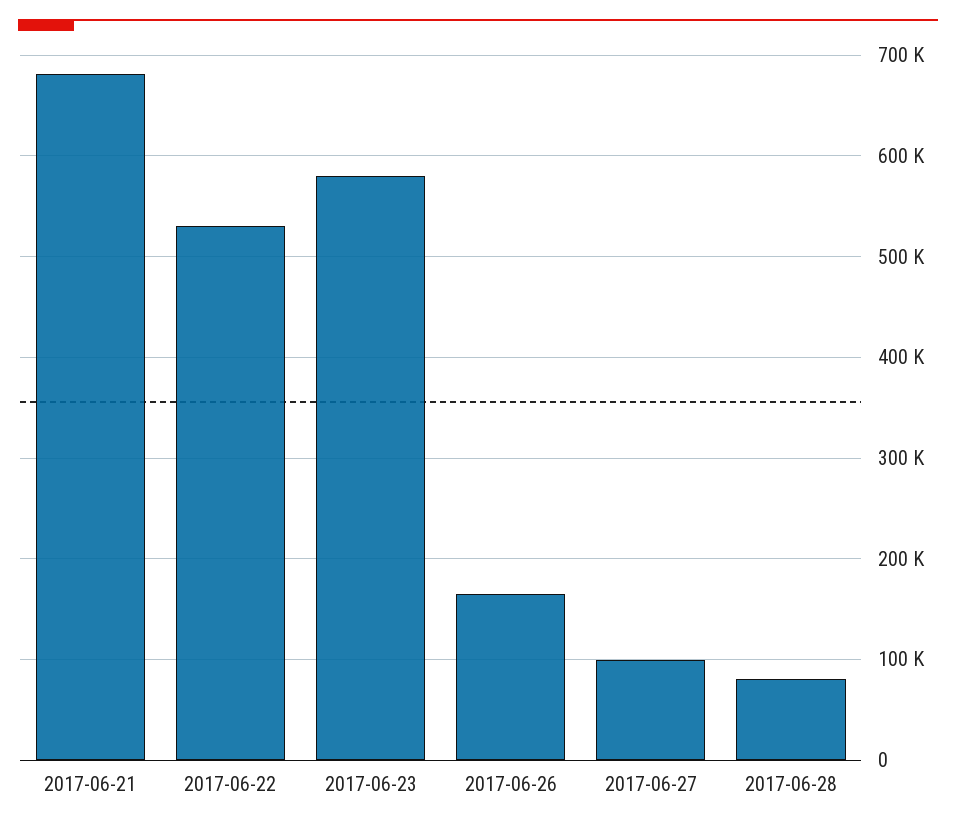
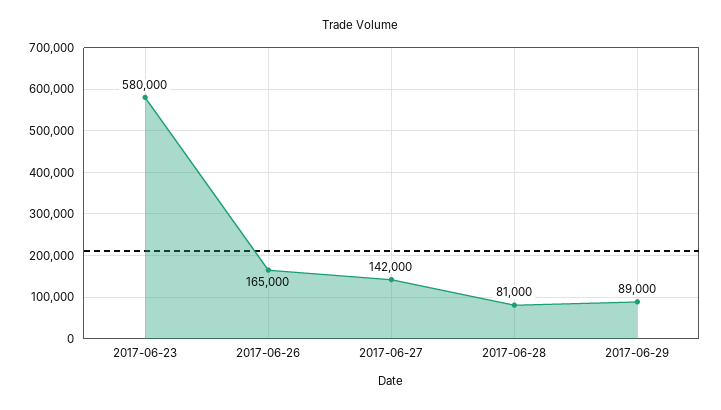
2017-06-21: 680000 -> none
2017-06-22: 530000 -> none
2017-06-27: 100000 -> 142000
2017-06-29: none -> 89000

